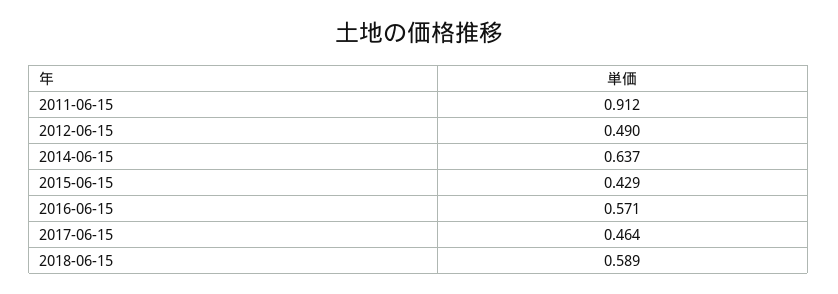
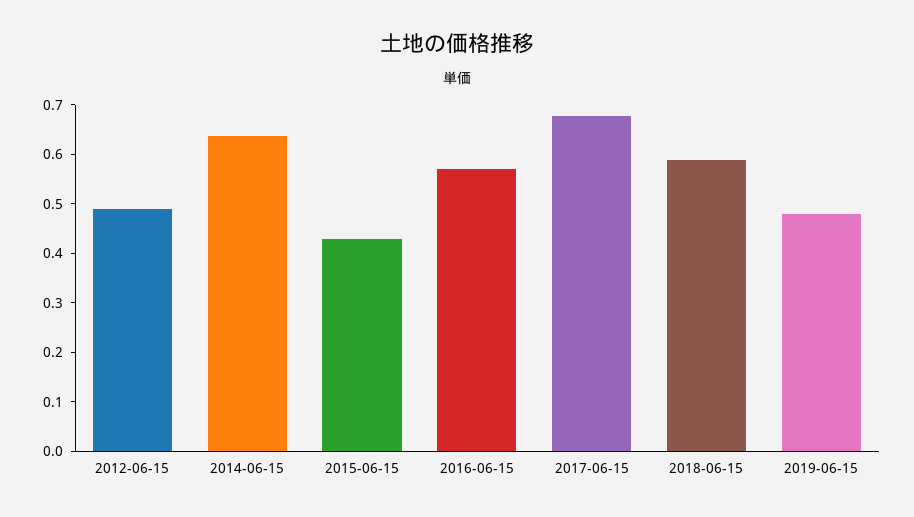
2011-06-15: 0.912 -> none
2017-06-15: 0.464 -> 0.68
2019-06-15: none -> 0.48

